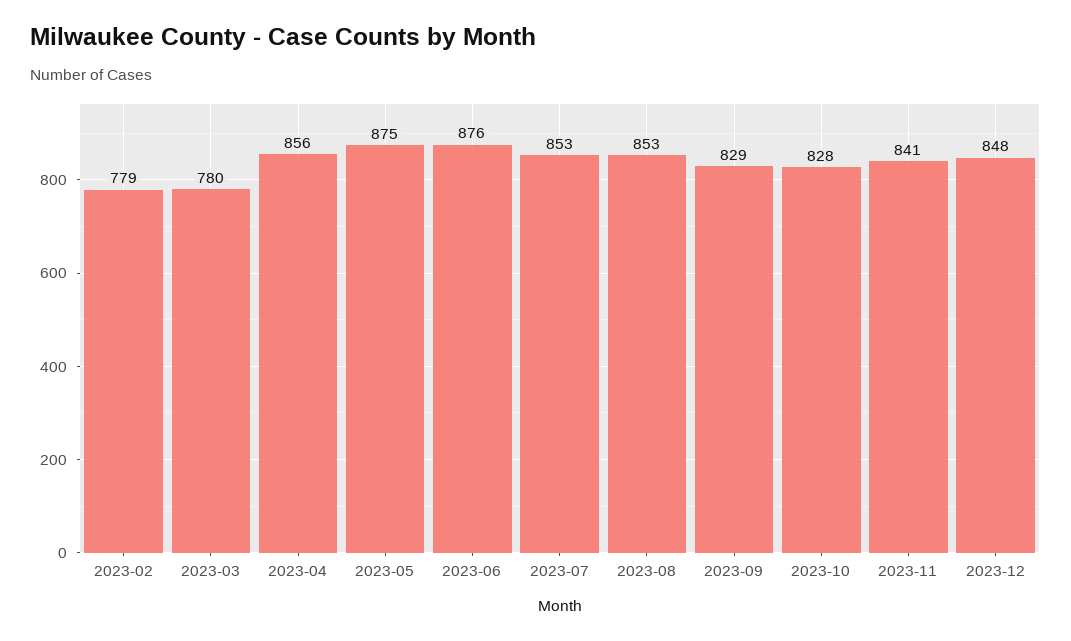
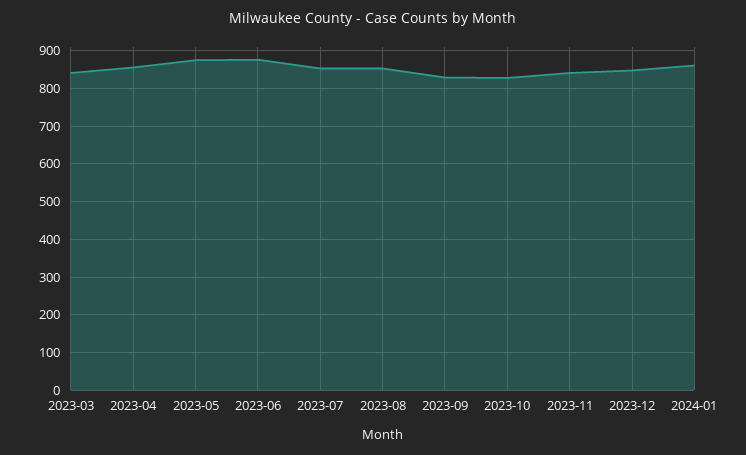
2023-02: 779 -> none
2023-03: 780 -> 840
2024-01: none -> 860

